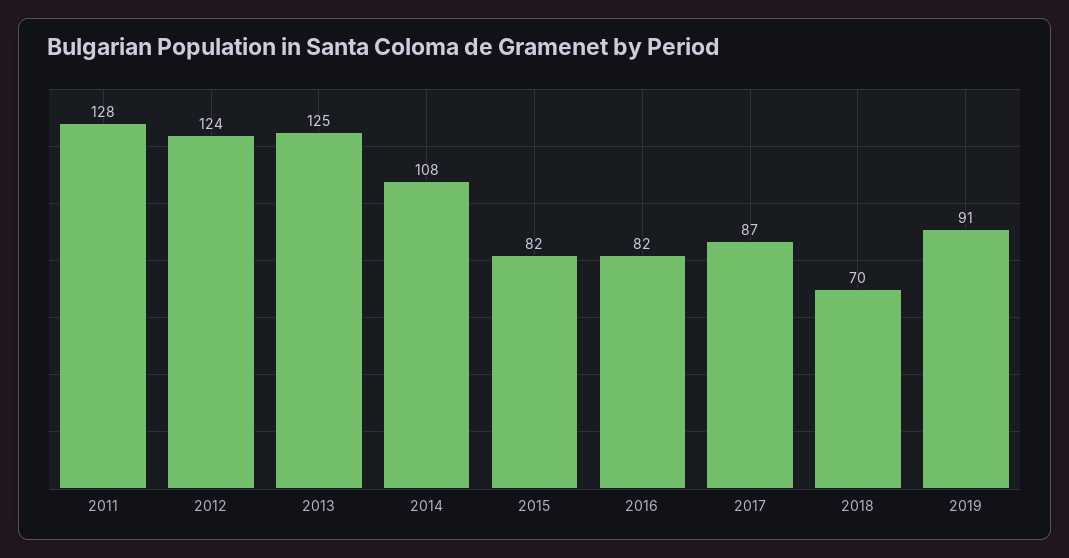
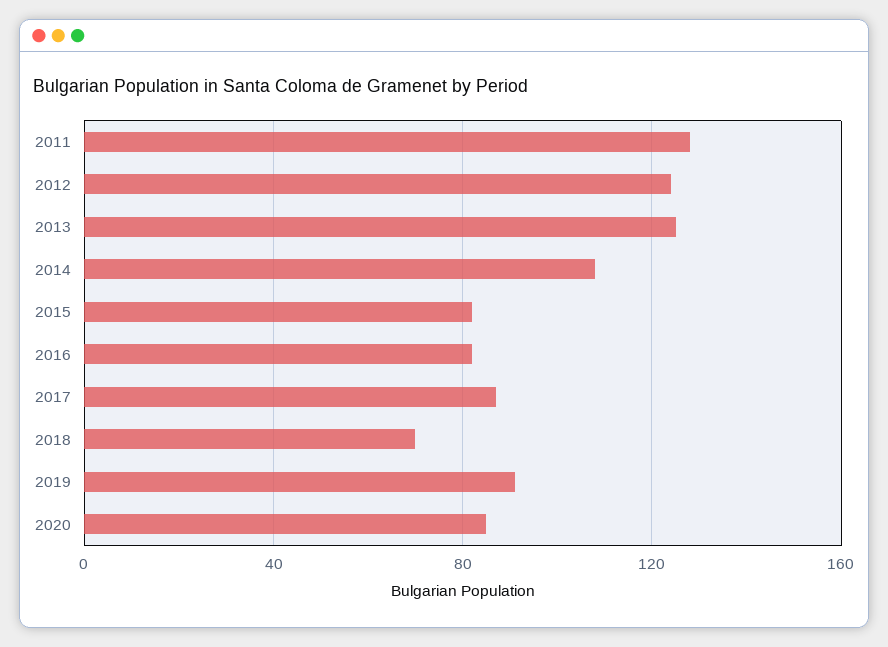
2020: none -> 85

